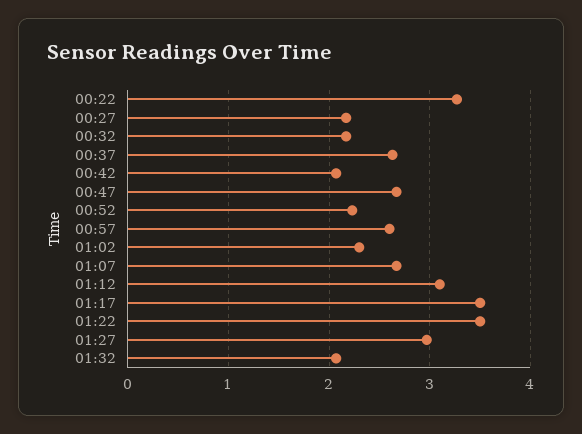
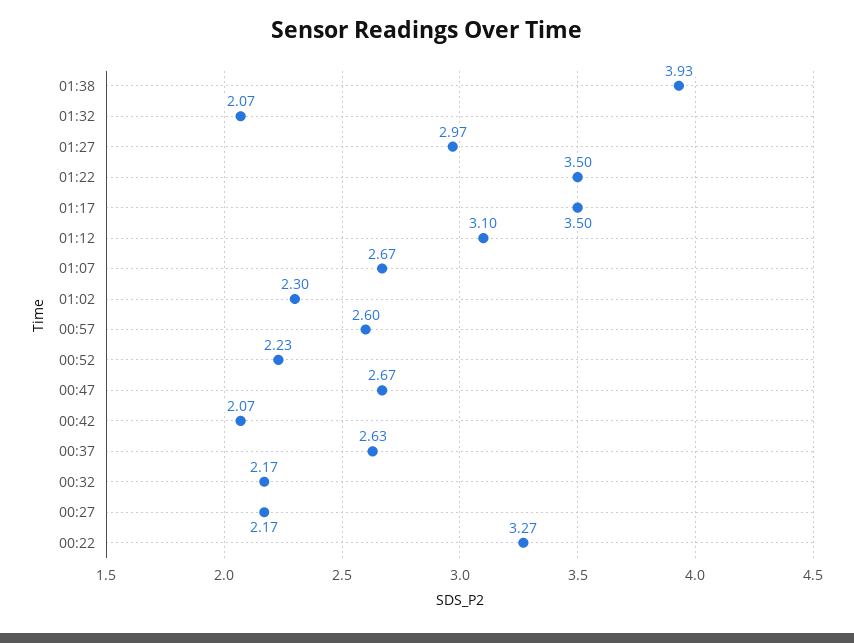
01:38: none -> 3.93

